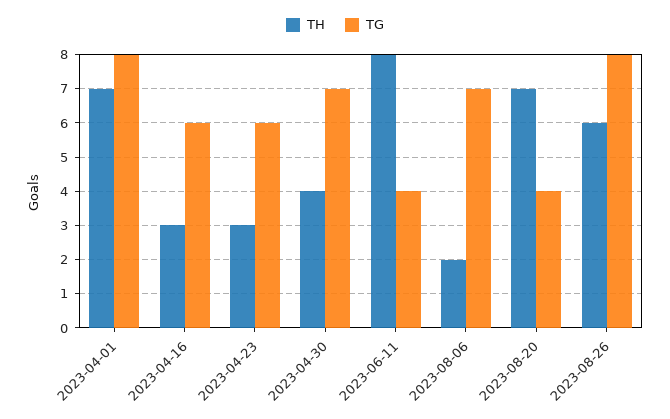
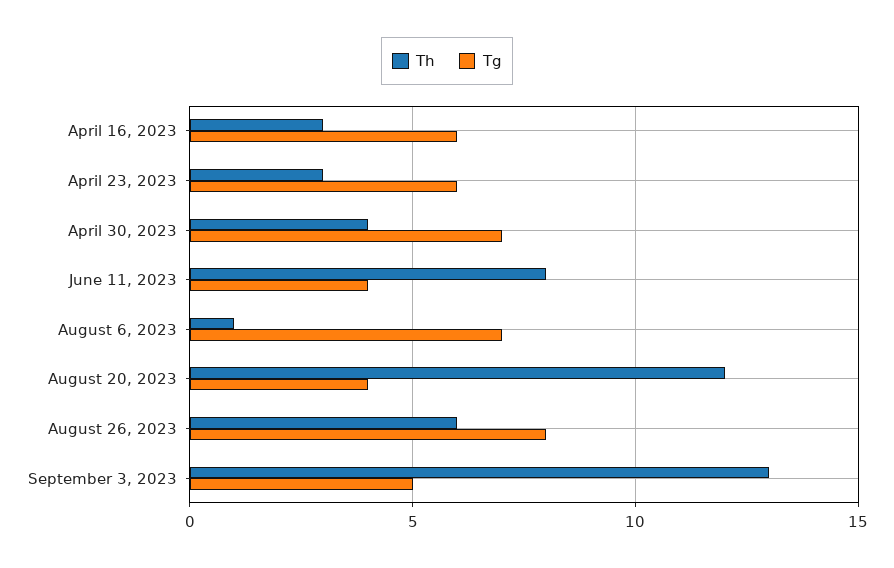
TH, 2023-04-01: 7 -> none
TG, 2023-04-01: 8 -> none
TH, 2023-08-06: 2 -> 1
TH, 2023-08-20: 7 -> 12
TH, September 3, 2023: none -> 13
TG, September 3, 2023: none -> 5

